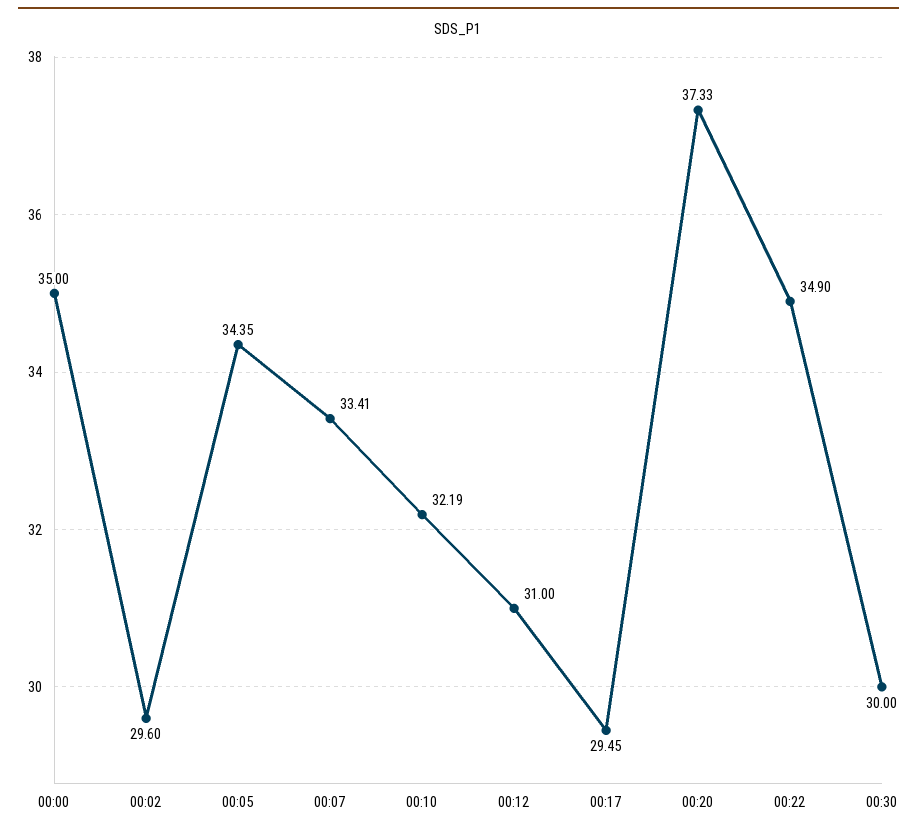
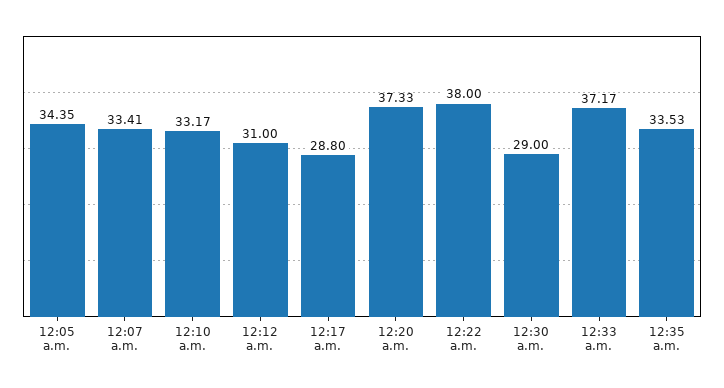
00:00: 35 -> none
00:02: 29.6 -> none
00:10: 32.19 -> 33.17
00:17: 29.45 -> 28.8
00:22: 34.9 -> 38
00:30: 30 -> 29
12:33 a.m.: none -> 37.17
12:35 a.m.: none -> 33.53

